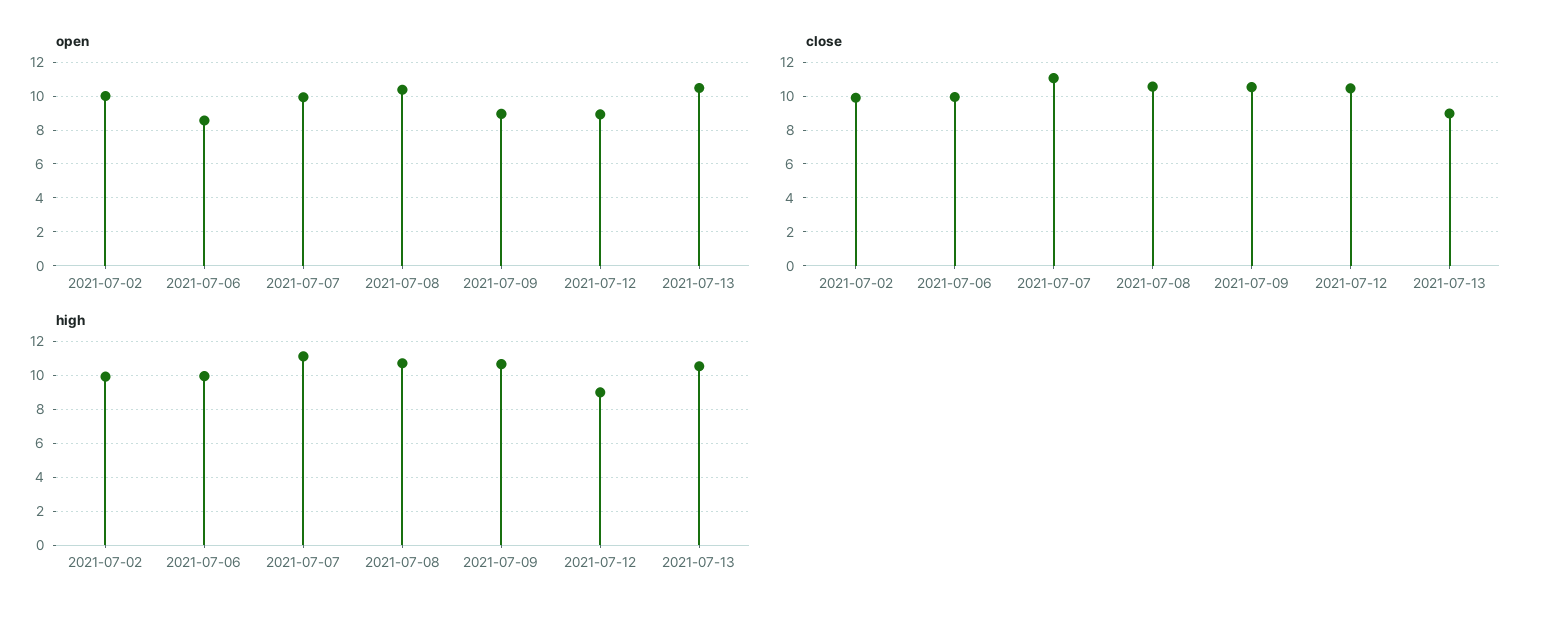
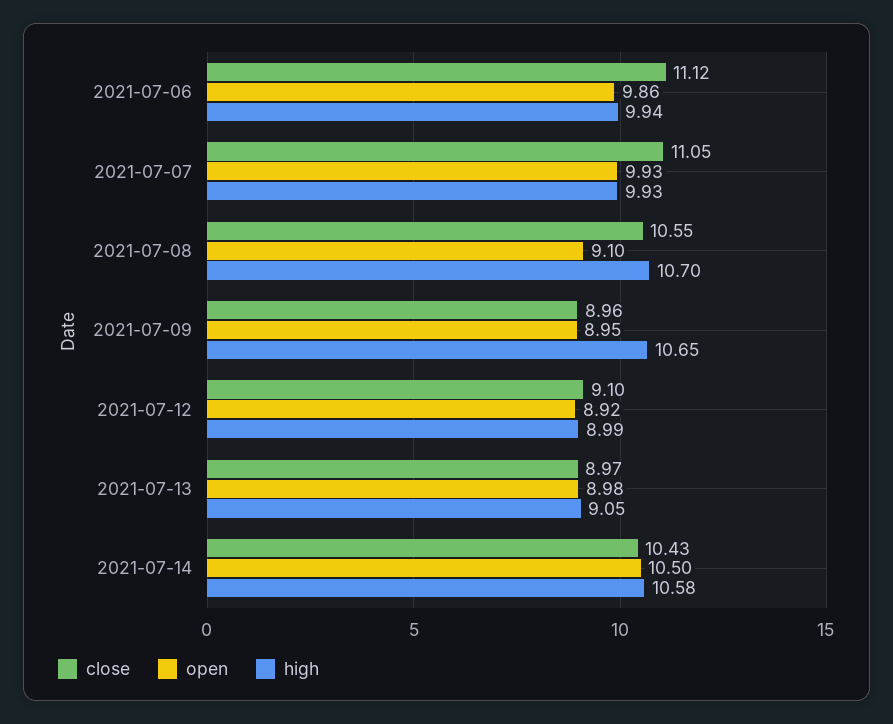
open, 2021-07-02: 10 -> none
open, 2021-07-06: 8.5 -> 9.86
open, 2021-07-08: 10.5 -> 9.1
open, 2021-07-13: 10.5 -> 8.98
close, 2021-07-02: 10 -> none
close, 2021-07-06: 10 -> 11.12
close, 2021-07-09: 10.5 -> 8.96
close, 2021-07-12: 10.5 -> 9.1
high, 2021-07-02: 10 -> none
high, 2021-07-07: 11 -> 9.93
high, 2021-07-13: 10.5 -> 9.05
close, 2021-07-14: none -> 10.43
open, 2021-07-14: none -> 10.5
high, 2021-07-14: none -> 10.58

